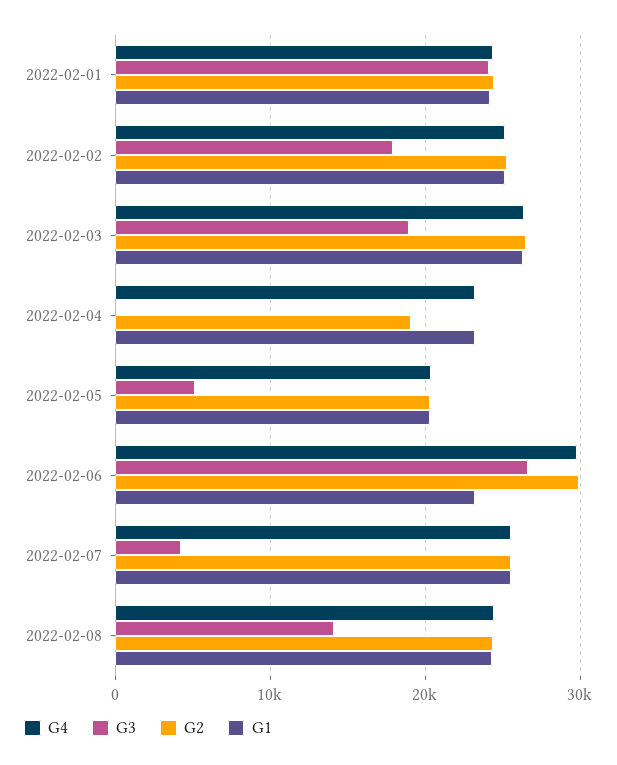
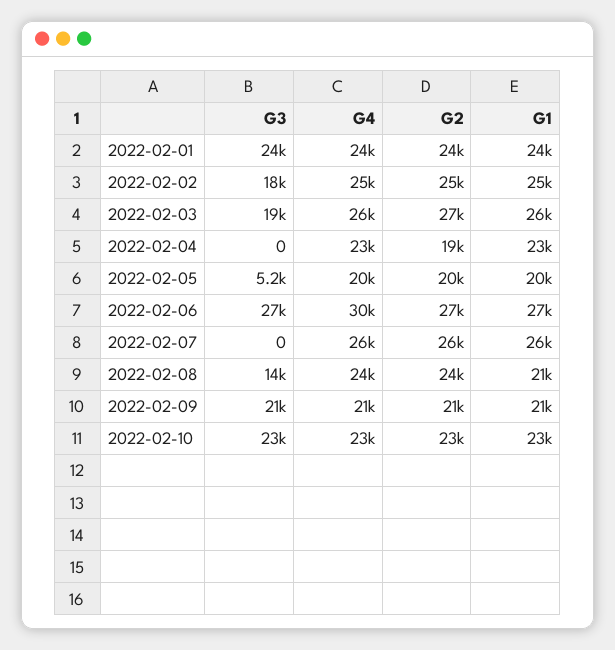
G2, 2022-02-06: 30000 -> 27000
G1, 2022-02-06: 23000 -> 27000
G3, 2022-02-07: 4000 -> 0
G1, 2022-02-08: 24000 -> 21000
G3, 2022-02-09: none -> 21000
G4, 2022-02-09: none -> 21000
G2, 2022-02-09: none -> 21000
G1, 2022-02-09: none -> 21000
G3, 2022-02-10: none -> 23000
G4, 2022-02-10: none -> 23000
G2, 2022-02-10: none -> 23000
G1, 2022-02-10: none -> 23000

